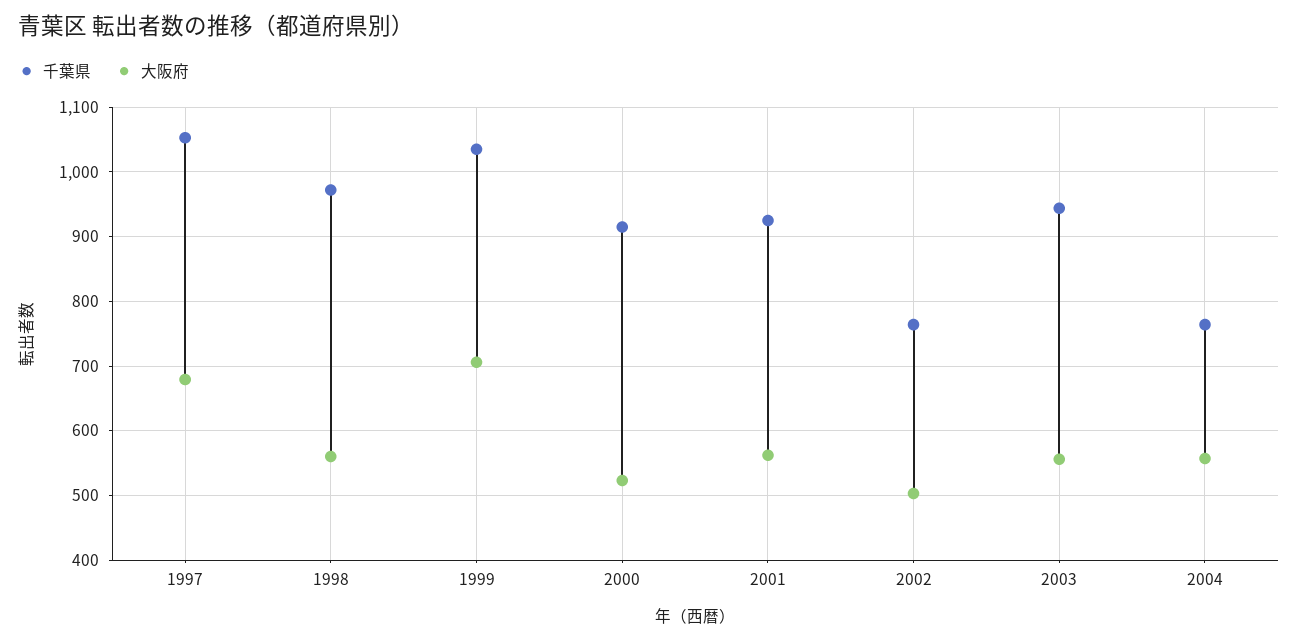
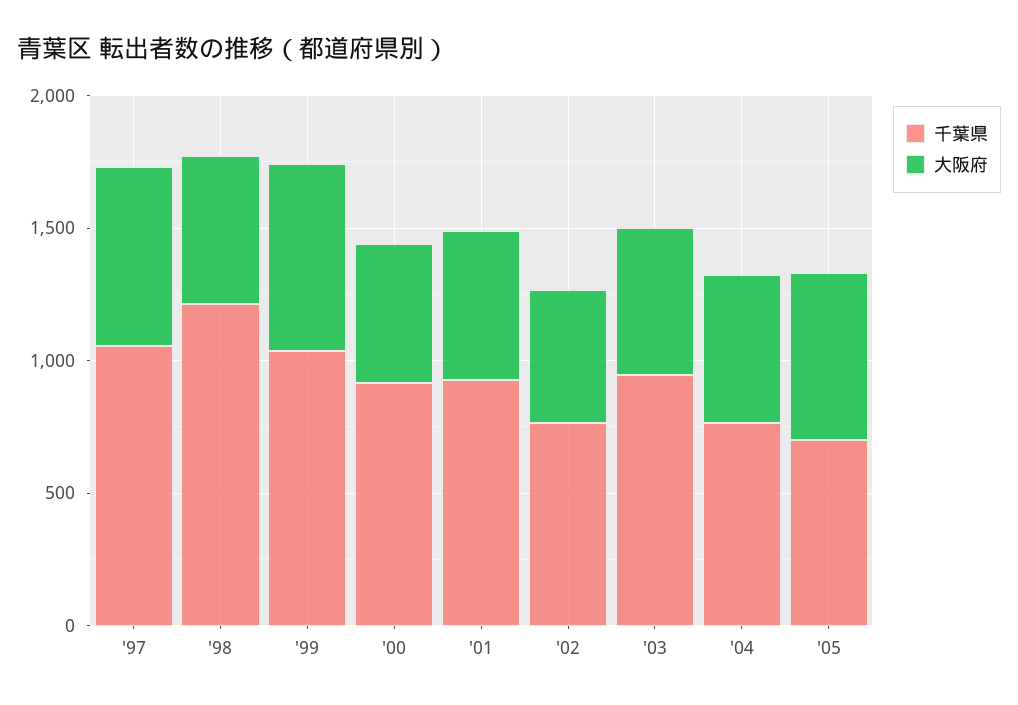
千葉県, 1998: 970 -> 1200
千葉県, '05: none -> 700
大阪府, '05: none -> 600

